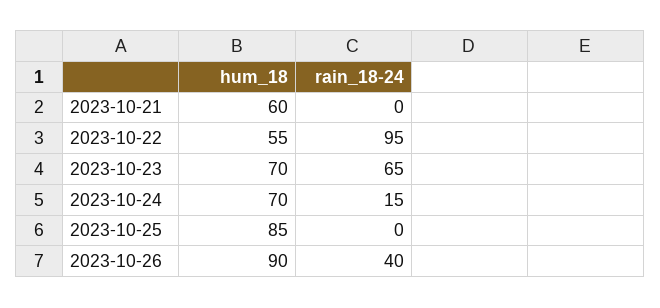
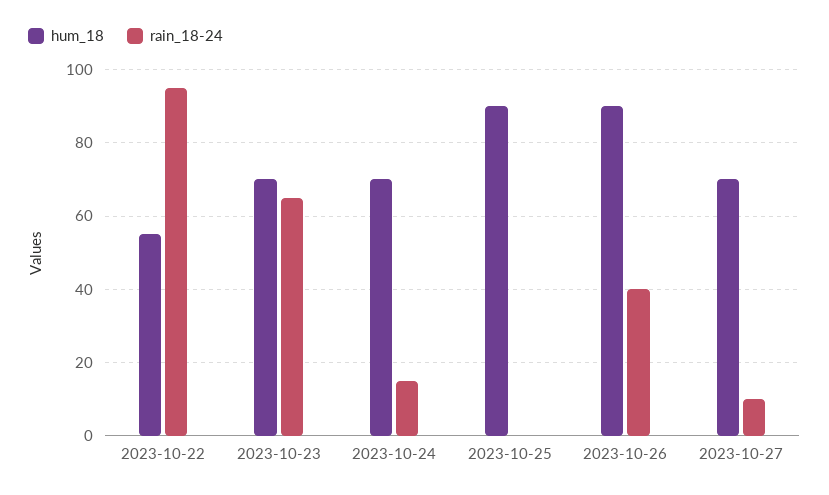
hum_18, 2023-10-21: 60 -> none
rain_18-24, 2023-10-21: 0 -> none
hum_18, 2023-10-25: 85 -> 90
hum_18, 2023-10-27: none -> 70
rain_18-24, 2023-10-27: none -> 10

